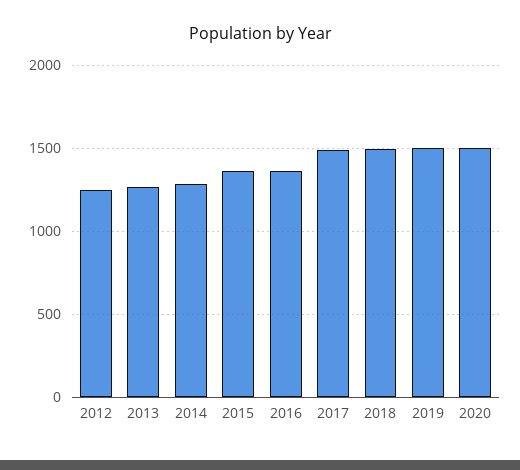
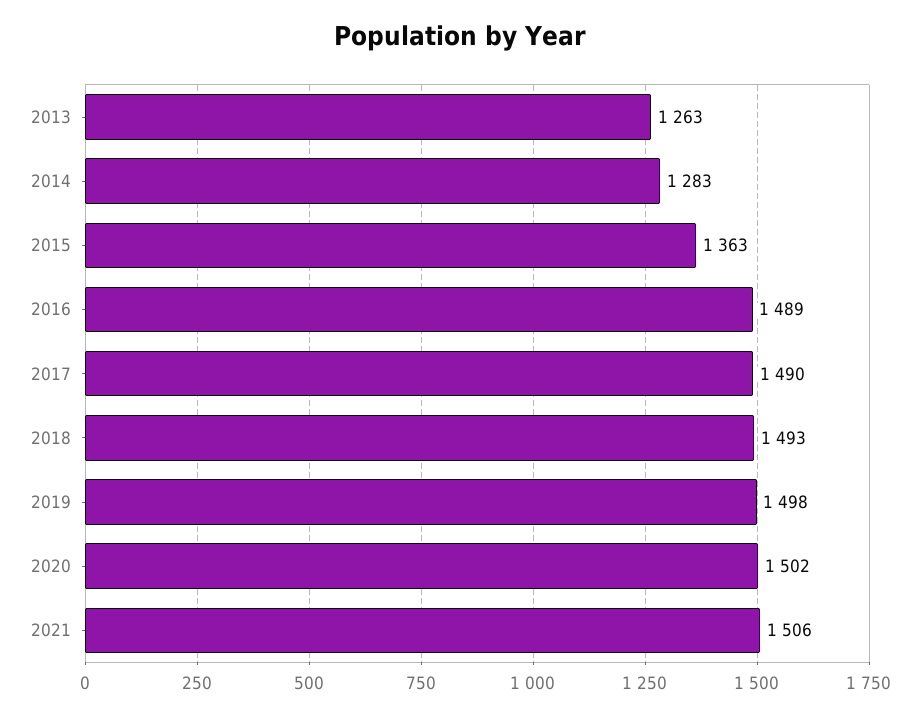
2012: 1250 -> none
2016: 1350 -> 1489
2021: none -> 1506

